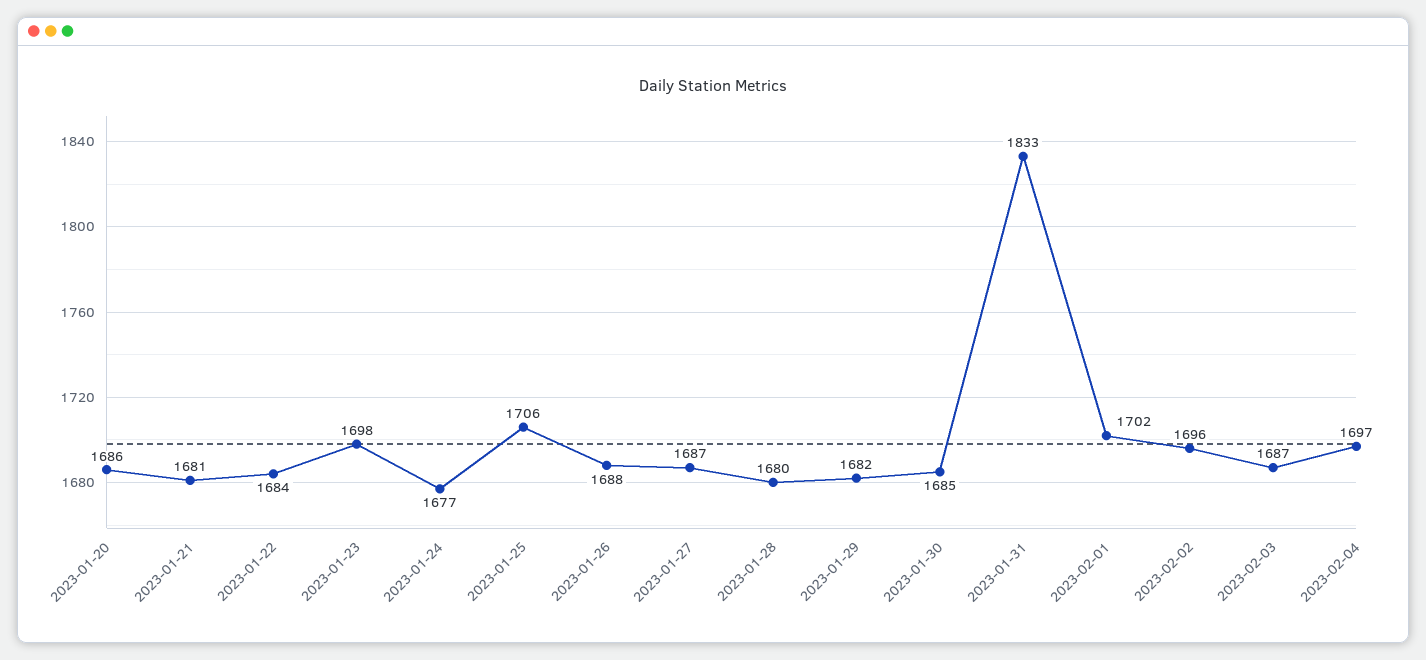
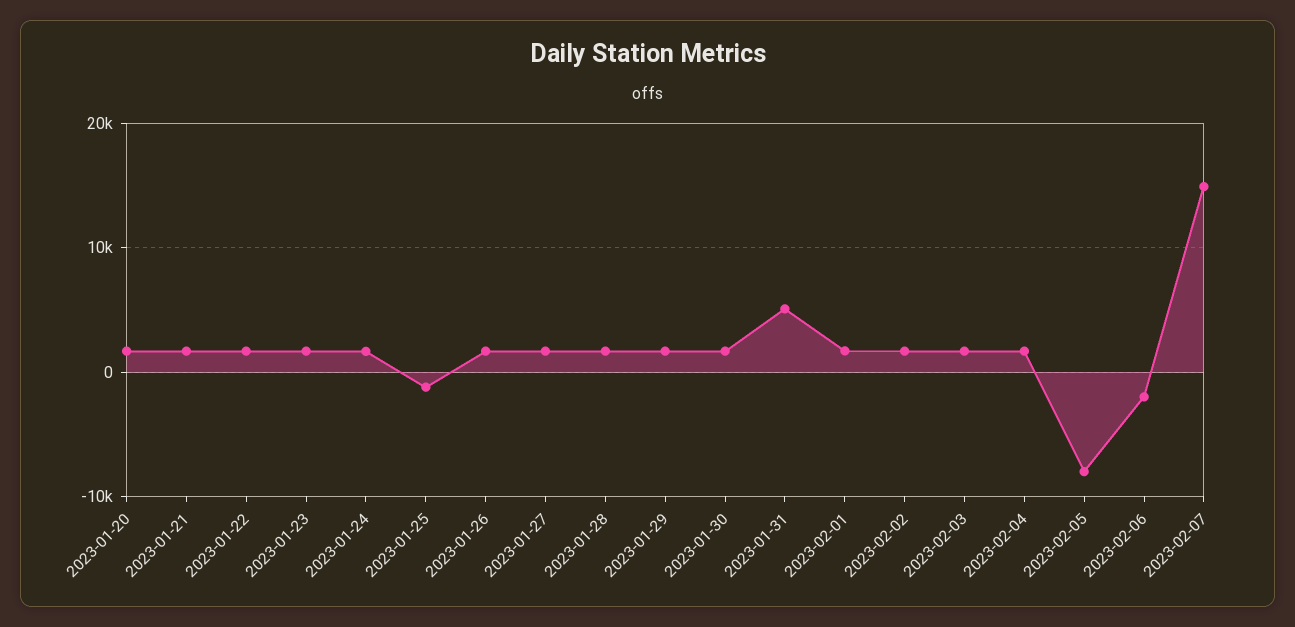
2023-01-25: 1706 -> -1000
2023-01-31: 1833 -> 5000
2023-02-05: none -> -8000
2023-02-06: none -> -2000
2023-02-07: none -> 15000

